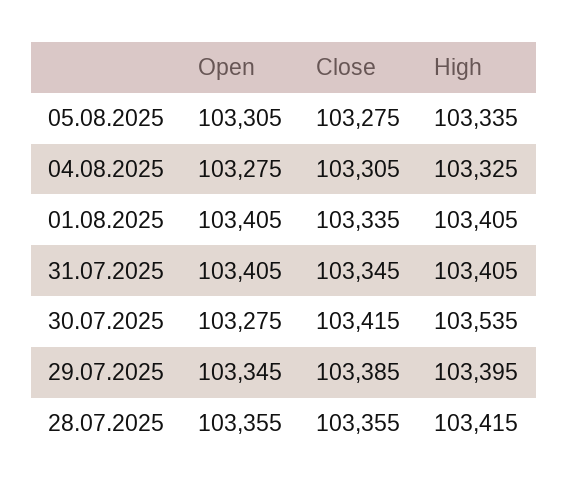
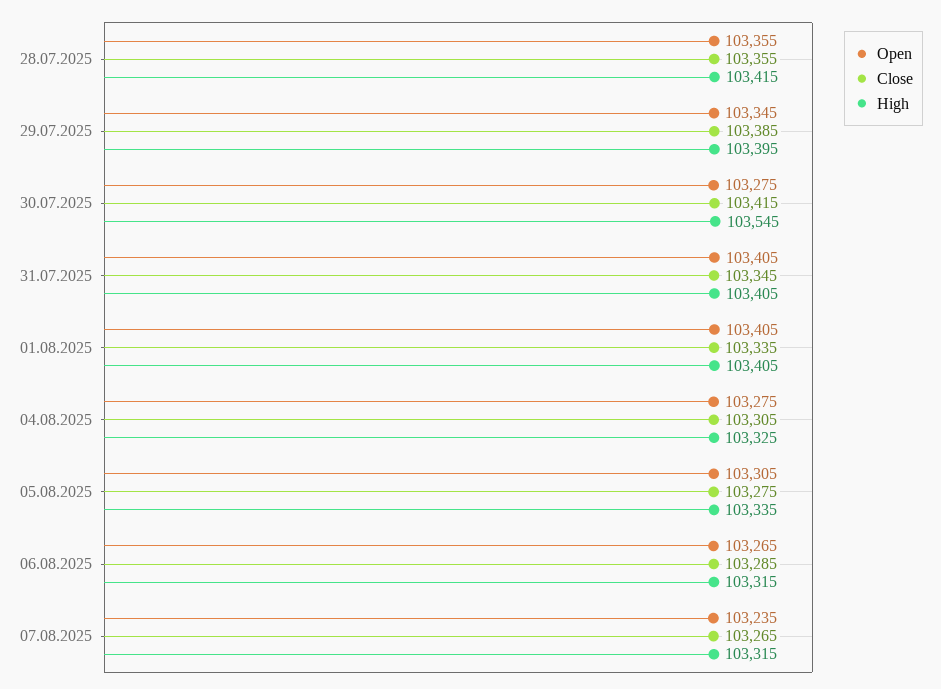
High, 30.07.2025: 103535 -> 103545
Open, 06.08.2025: none -> 103265
Close, 06.08.2025: none -> 103285
High, 06.08.2025: none -> 103315
Open, 07.08.2025: none -> 103235
Close, 07.08.2025: none -> 103265
High, 07.08.2025: none -> 103315

